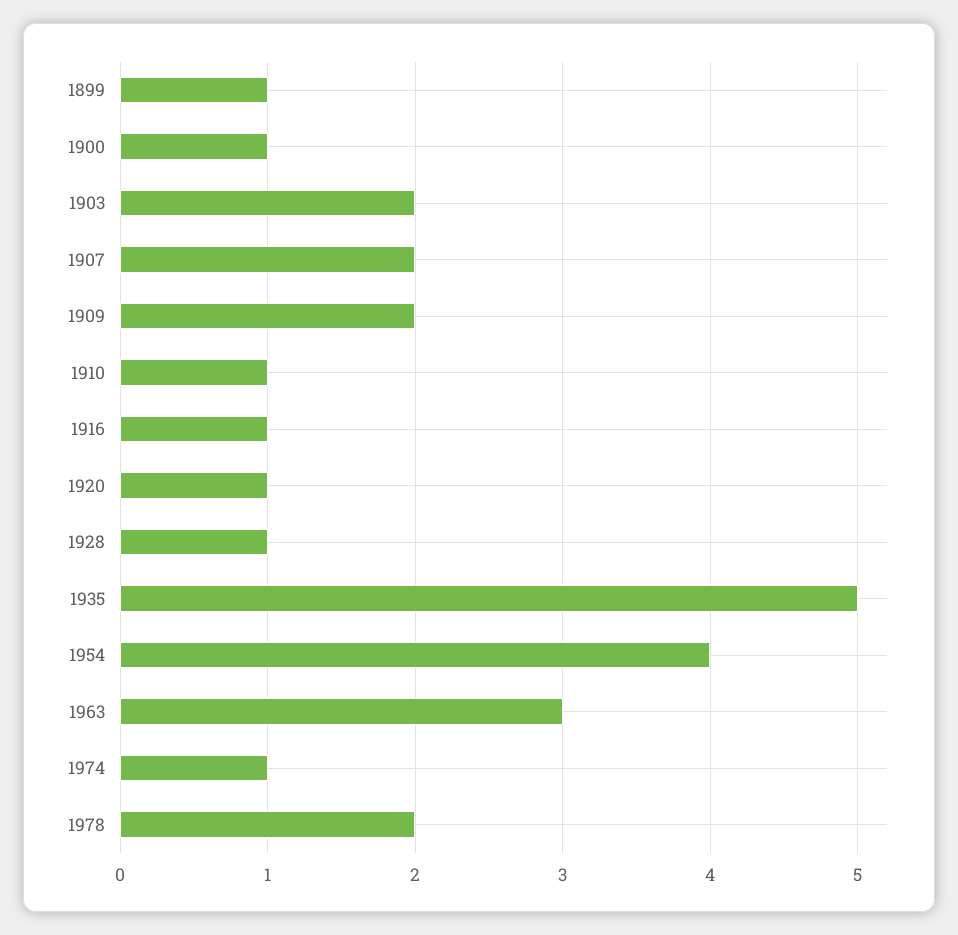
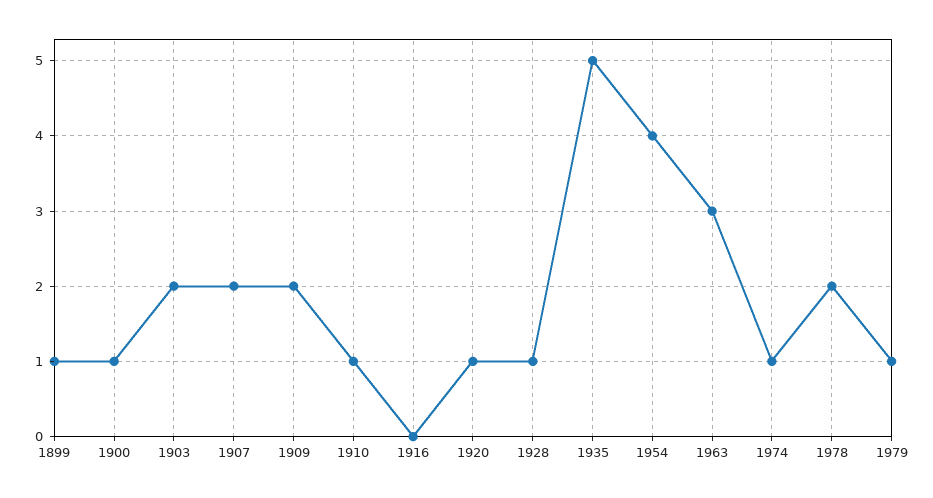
1916: 1 -> 0
1979: none -> 1

